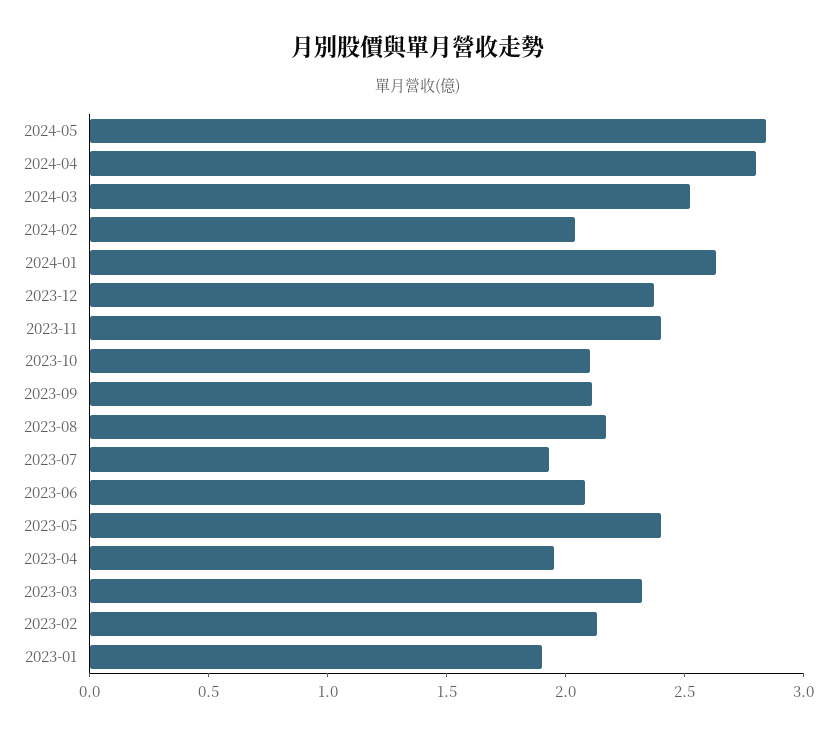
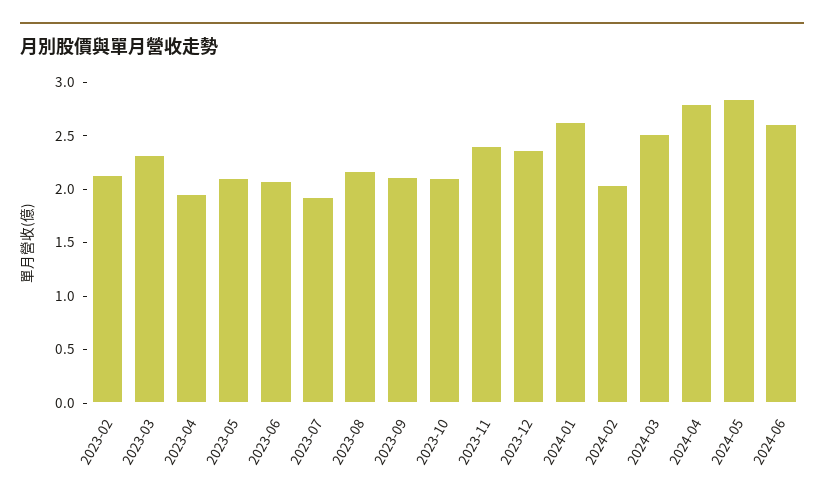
2023-05: 2.4 -> 2.1
2023-01: 1.9 -> none
2024-06: none -> 2.6

